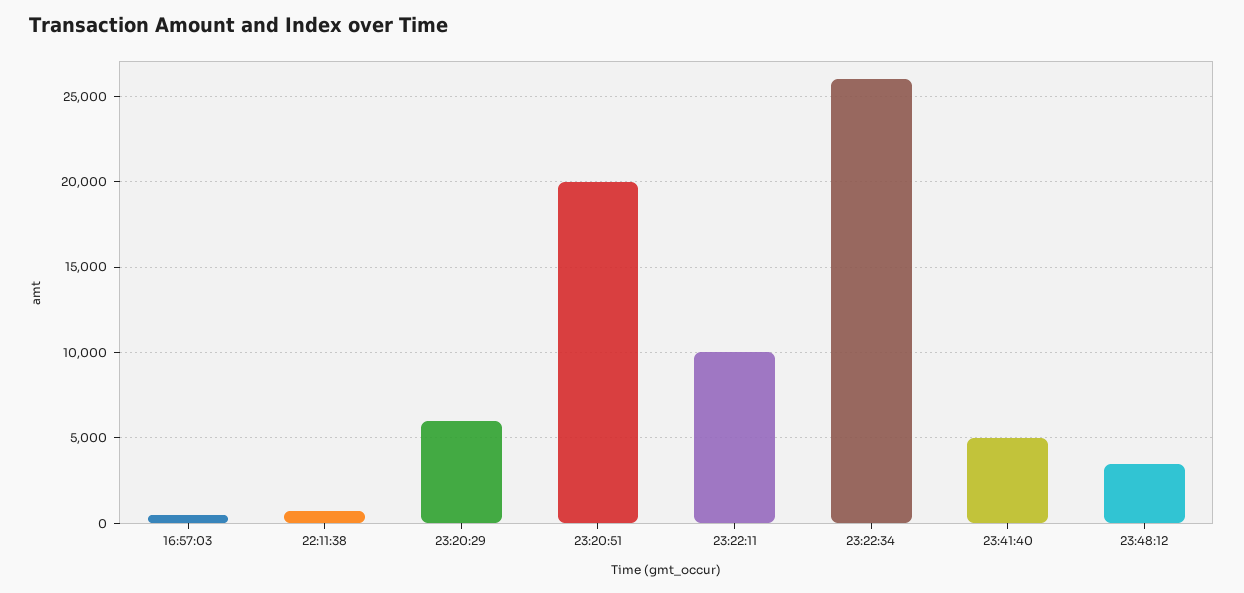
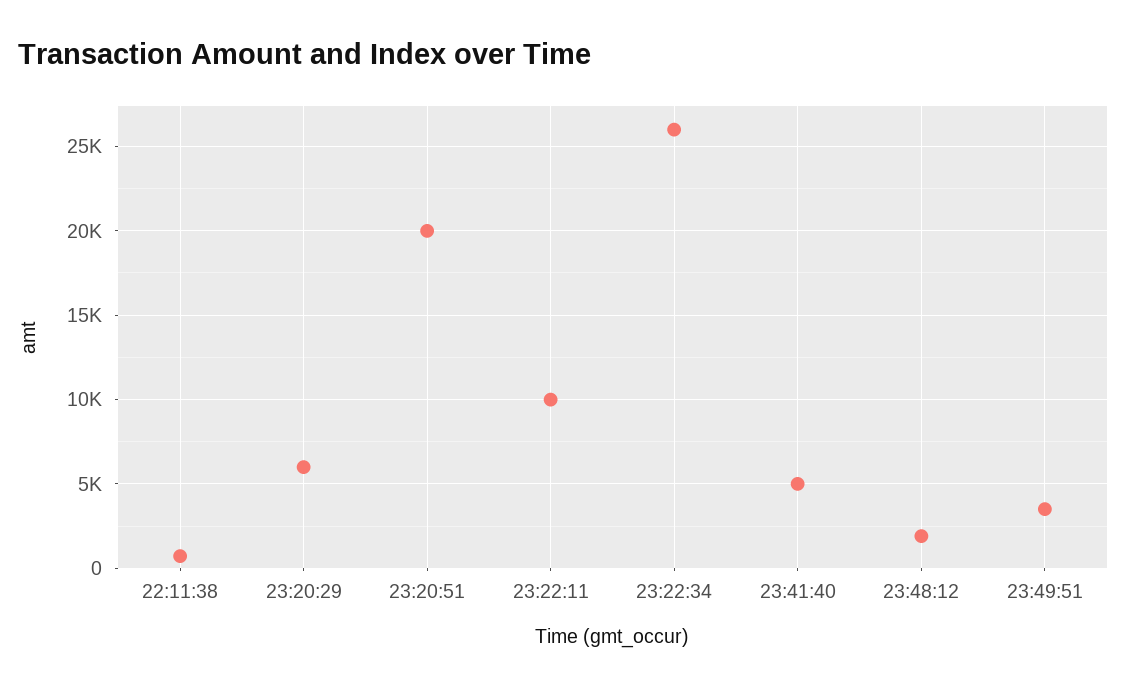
16:57:03: 500 -> none
23:48:12: 3500 -> 2000
23:49:51: none -> 3500

